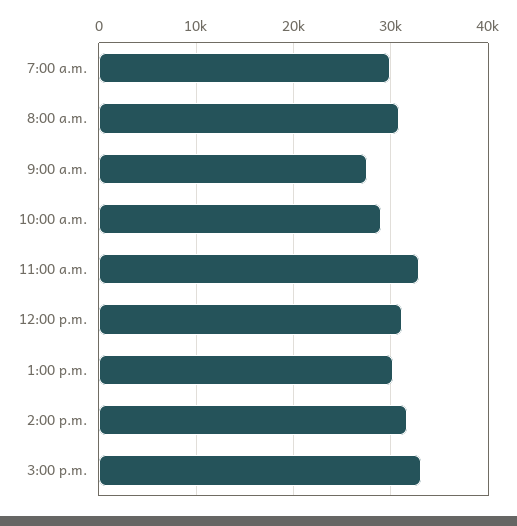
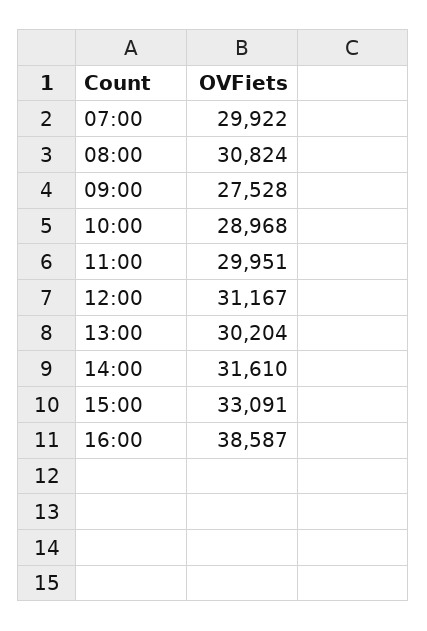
11:00 a.m.: 33000 -> 29951
16:00: none -> 38587

